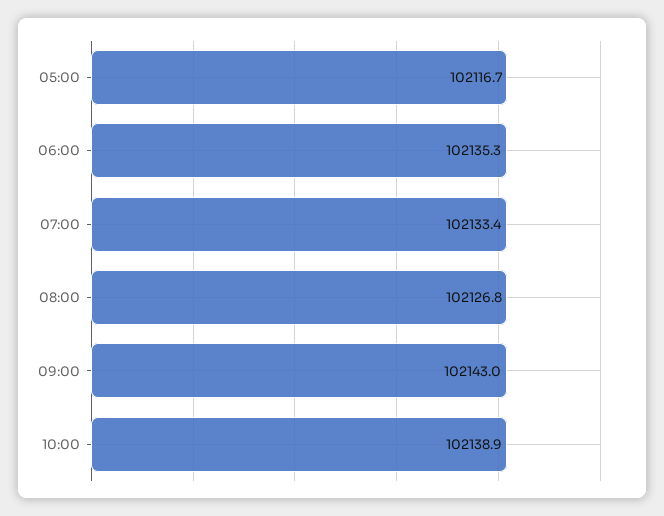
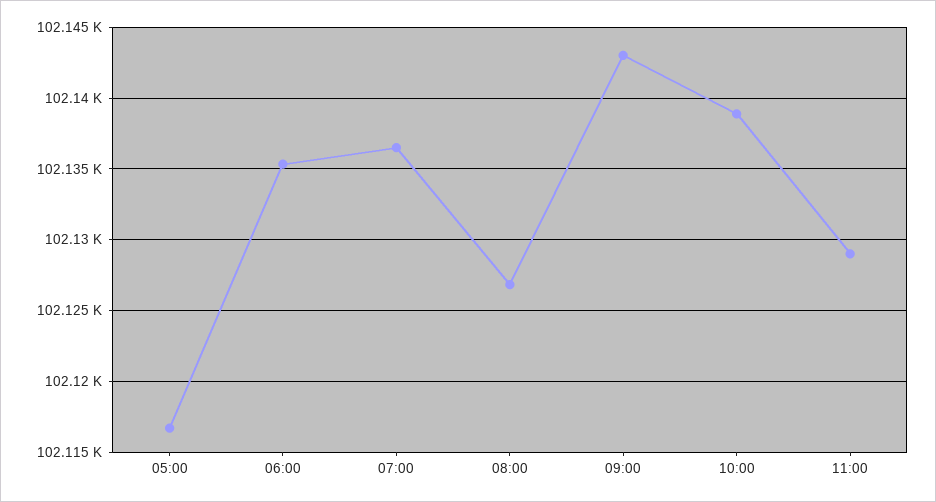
07:00: 102133.4 -> 102136.5
11:00: none -> 102129

